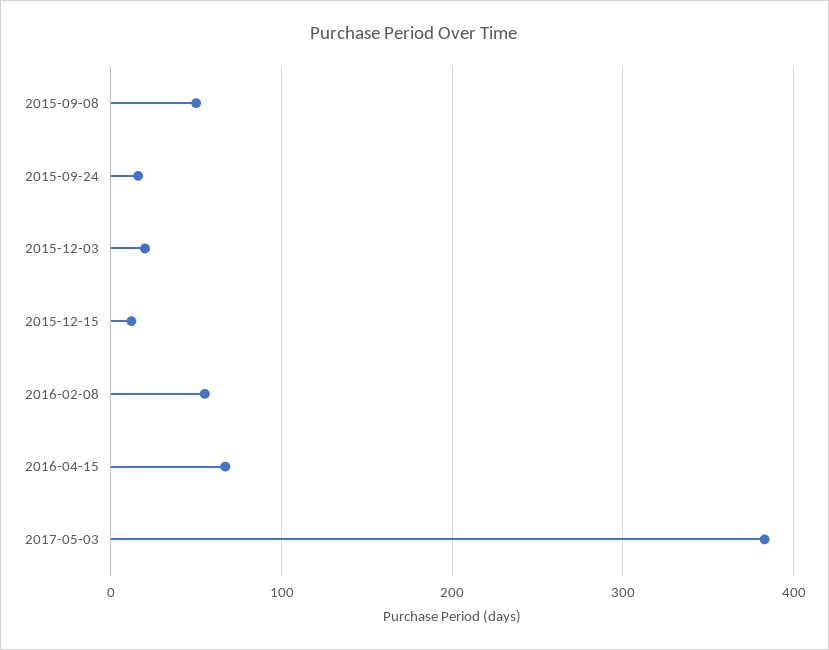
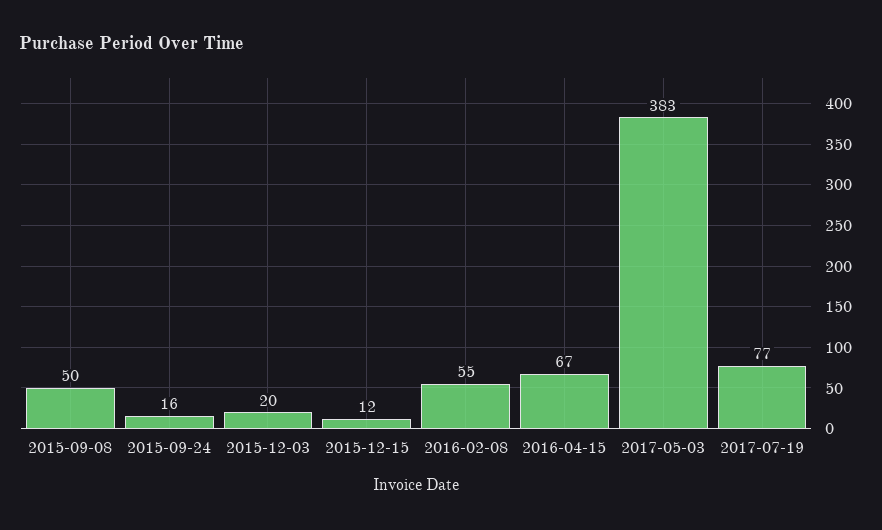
2017-07-19: none -> 77

